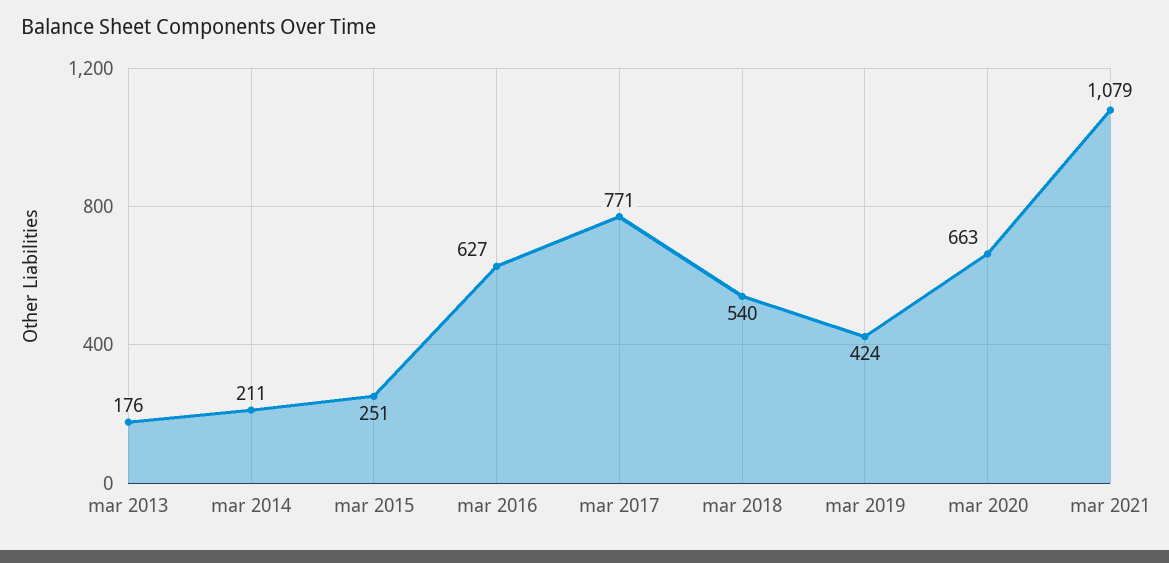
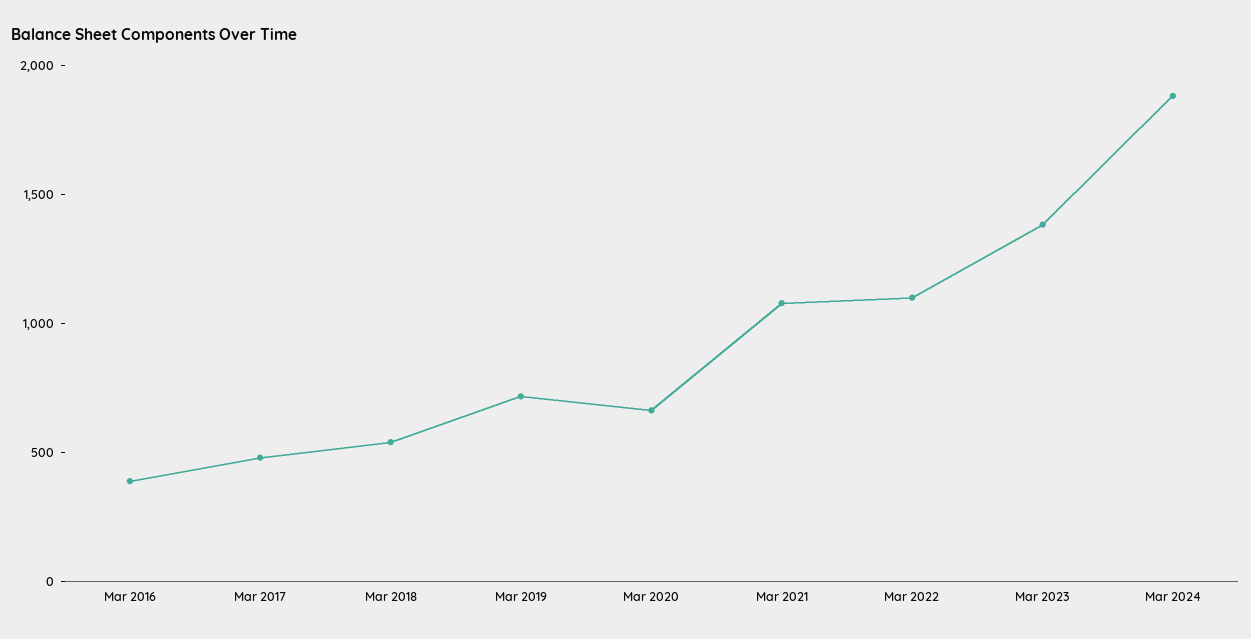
mar 2013: 176 -> none
mar 2014: 211 -> none
mar 2015: 251 -> none
mar 2016: 627 -> 400
mar 2017: 771 -> 500
mar 2019: 424 -> 700
Mar 2022: none -> 1100
Mar 2023: none -> 1400
Mar 2024: none -> 1900

